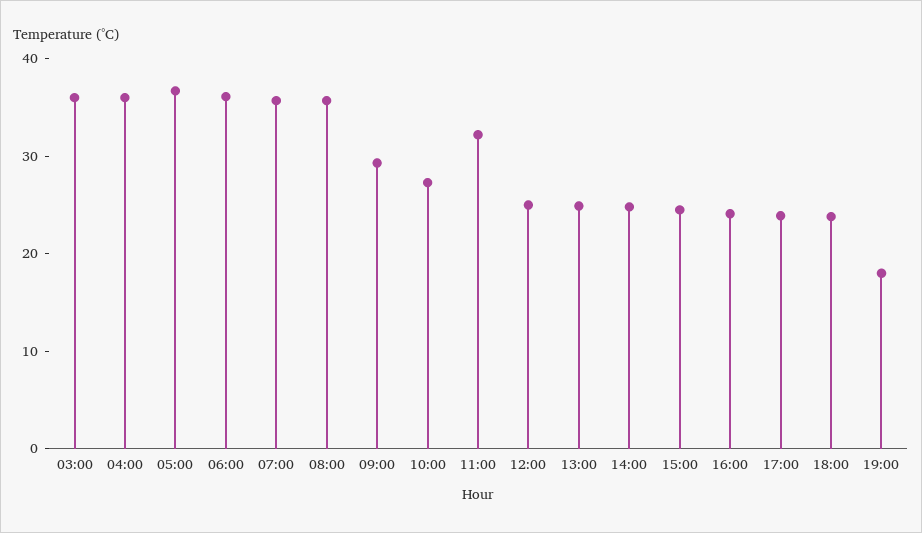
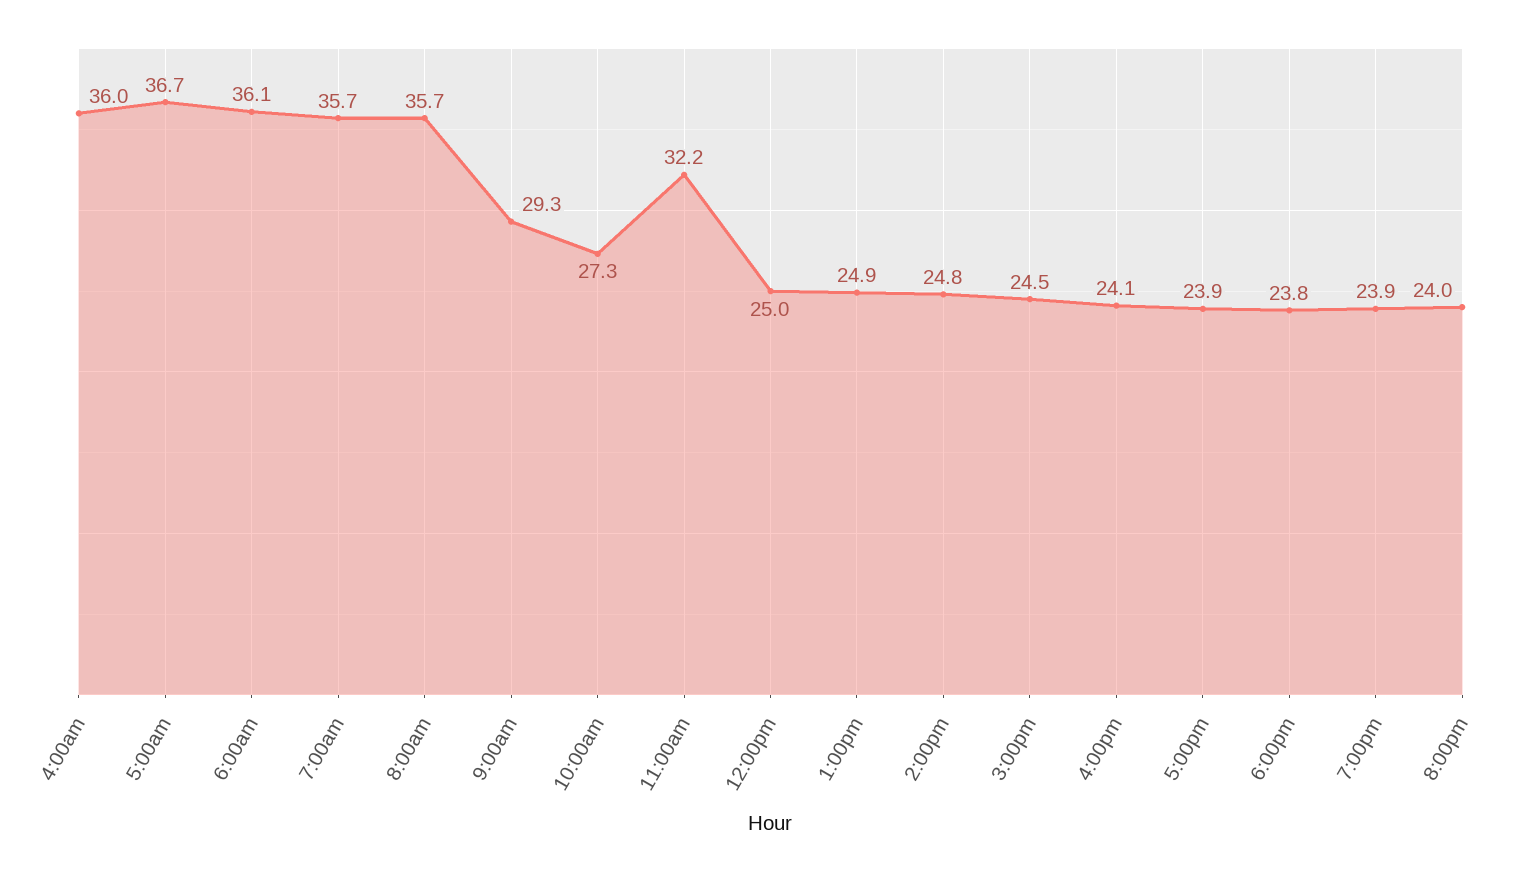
03:00: 36 -> none
19:00: 18 -> 23.9
8:00pm: none -> 24

